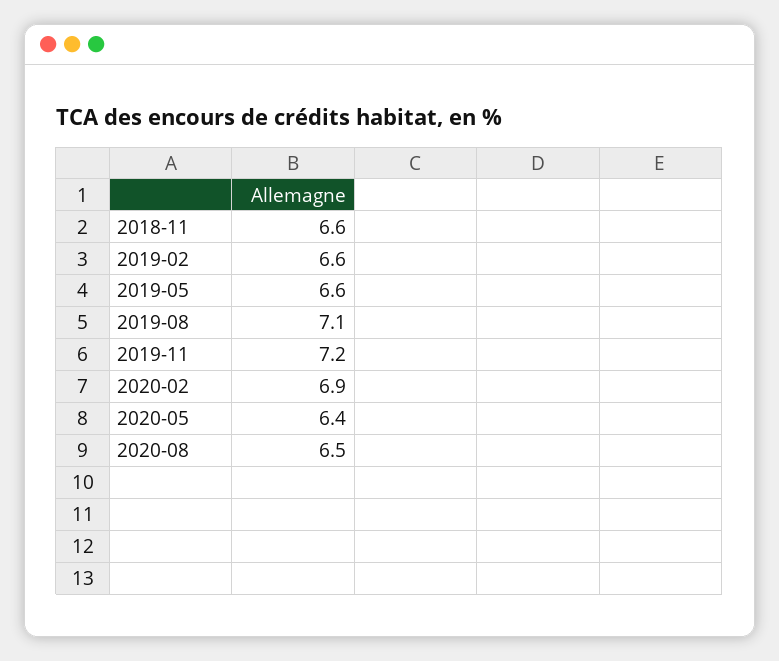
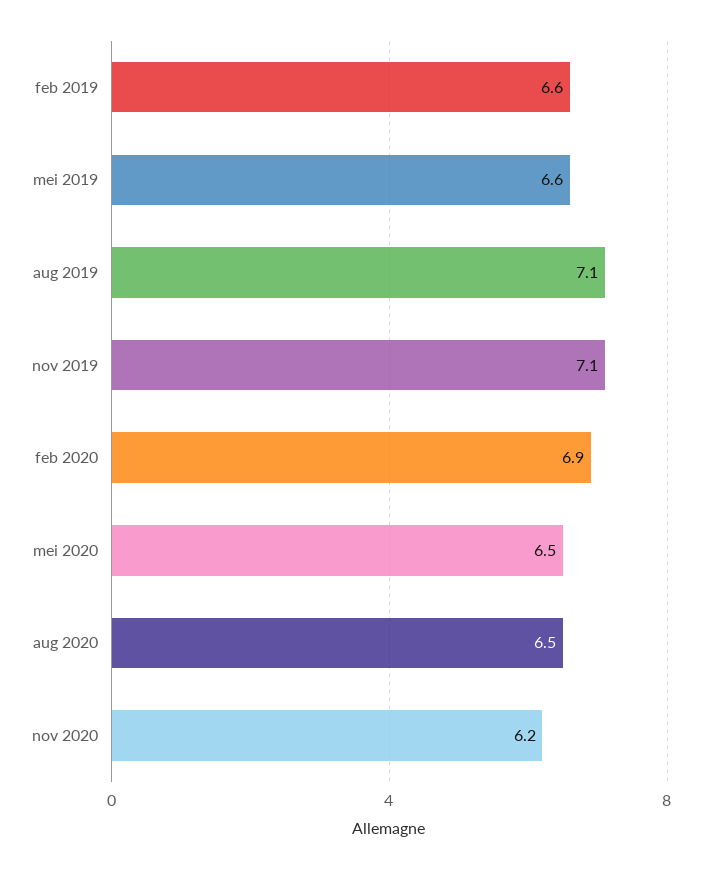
2018-11: 6.6 -> none
2019-11: 7.2 -> 7.1
2020-05: 6.4 -> 6.5
nov 2020: none -> 6.2

